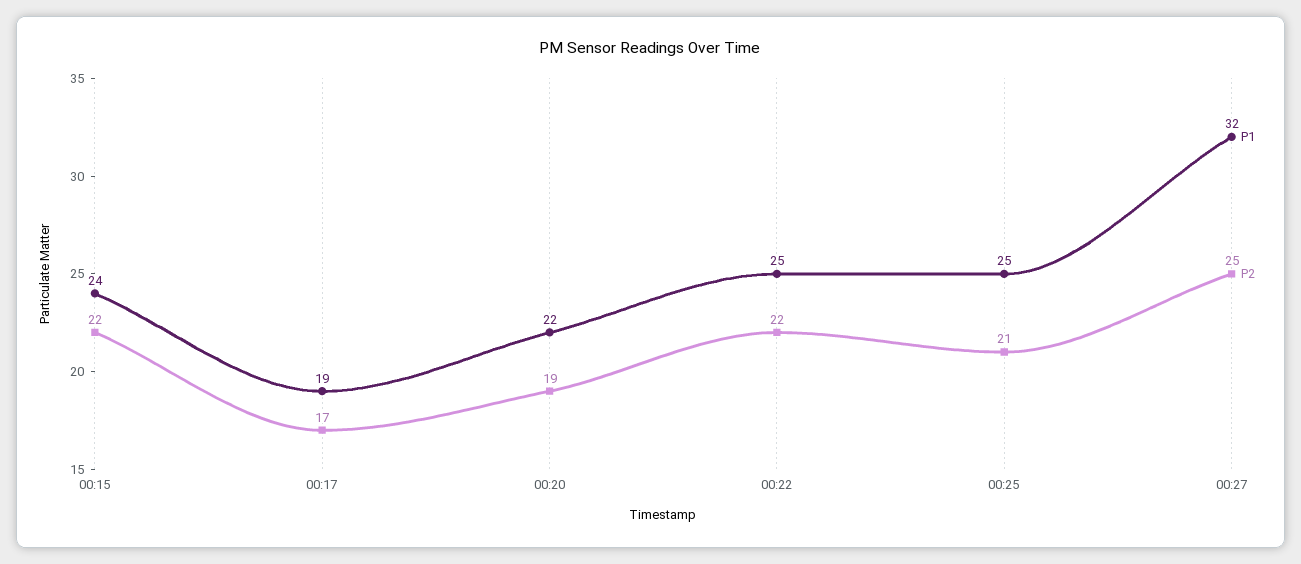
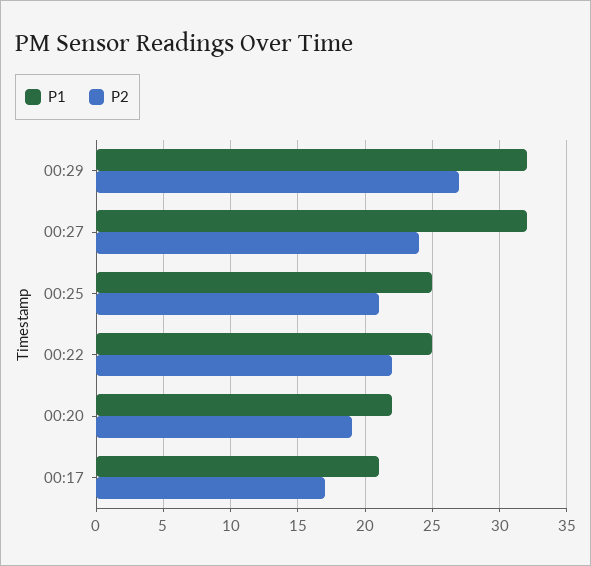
P1, 00:15: 24 -> none
P2, 00:15: 22 -> none
P1, 00:17: 19 -> 21
P2, 00:27: 25 -> 24
P1, 00:29: none -> 32
P2, 00:29: none -> 27

